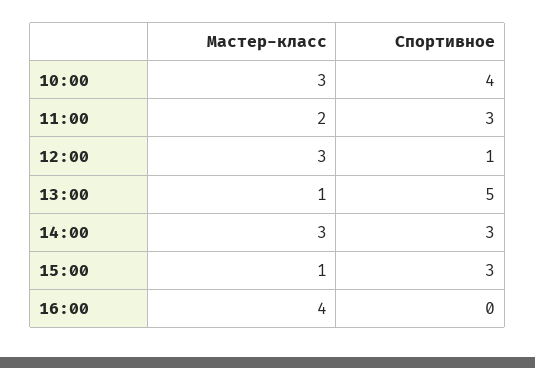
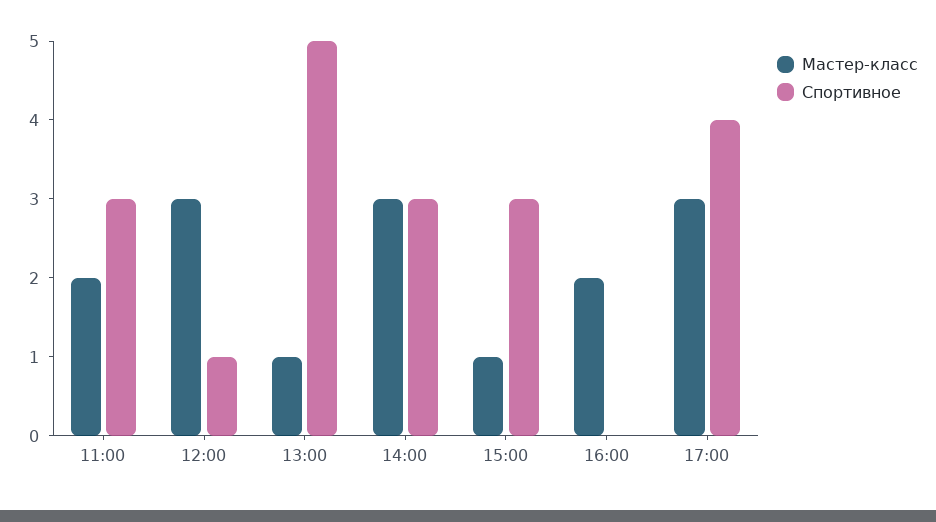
Мастер-класс, 10:00: 3 -> none
Спортивное, 10:00: 4 -> none
Мастер-класс, 16:00: 4 -> 2
Мастер-класс, 17:00: none -> 3
Спортивное, 17:00: none -> 4

